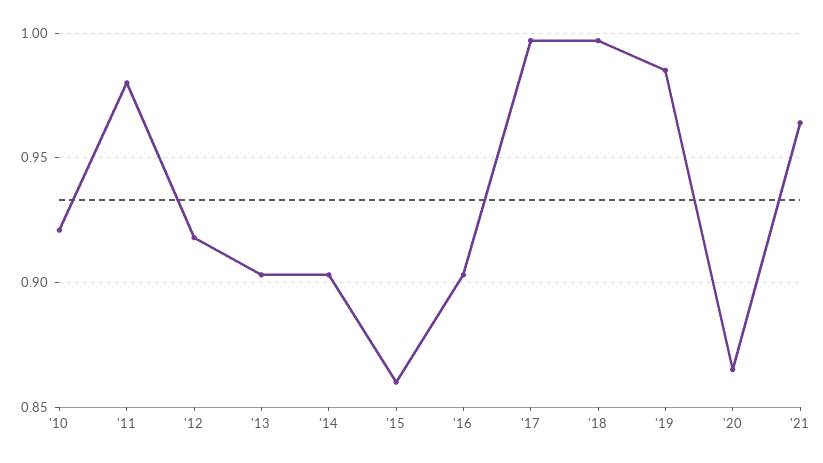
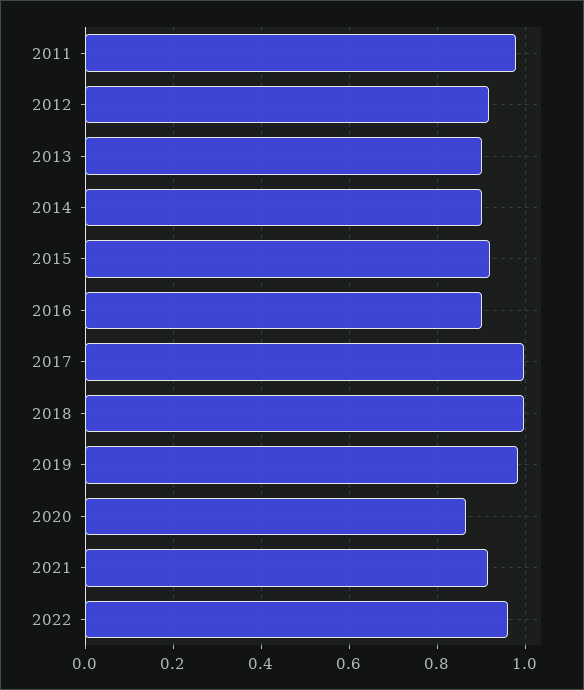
'10: 0.92 -> none
'15: 0.86 -> 0.92
'21: 0.965 -> 0.92
2022: none -> 0.96

